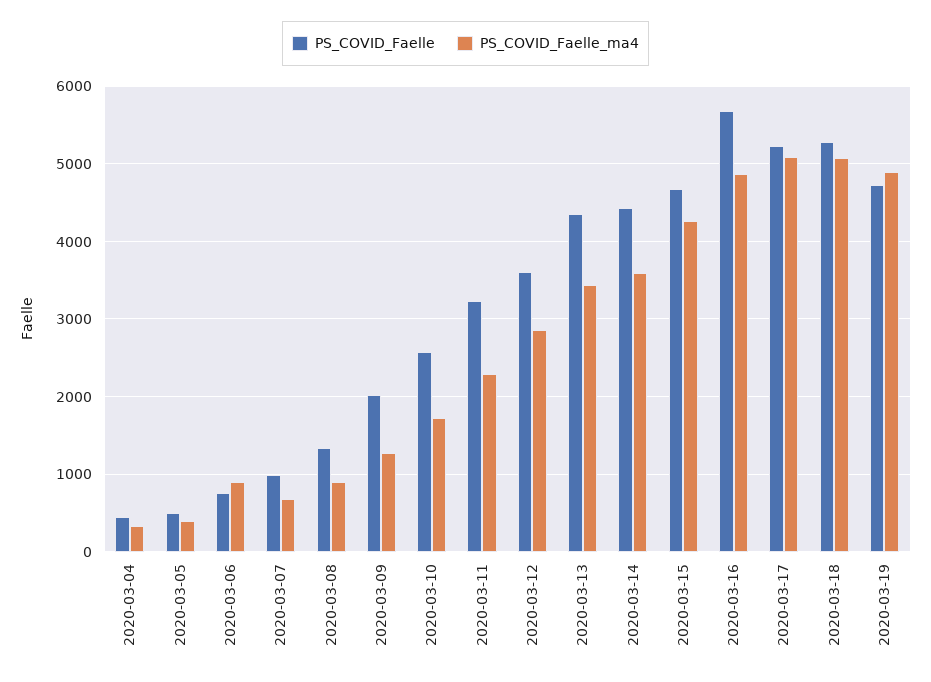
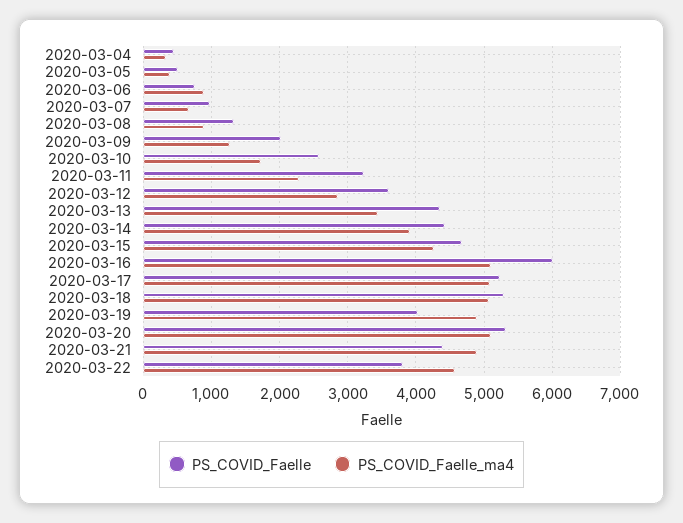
PS_COVID_Faelle_ma4, 2020-03-14: 3600 -> 3900
PS_COVID_Faelle, 2020-03-16: 5700 -> 6000
PS_COVID_Faelle_ma4, 2020-03-16: 4900 -> 5100
PS_COVID_Faelle, 2020-03-19: 4700 -> 4000
PS_COVID_Faelle, 2020-03-20: none -> 5300
PS_COVID_Faelle_ma4, 2020-03-20: none -> 5100
PS_COVID_Faelle, 2020-03-21: none -> 4400
PS_COVID_Faelle_ma4, 2020-03-21: none -> 4900
PS_COVID_Faelle, 2020-03-22: none -> 3800
PS_COVID_Faelle_ma4, 2020-03-22: none -> 4600

